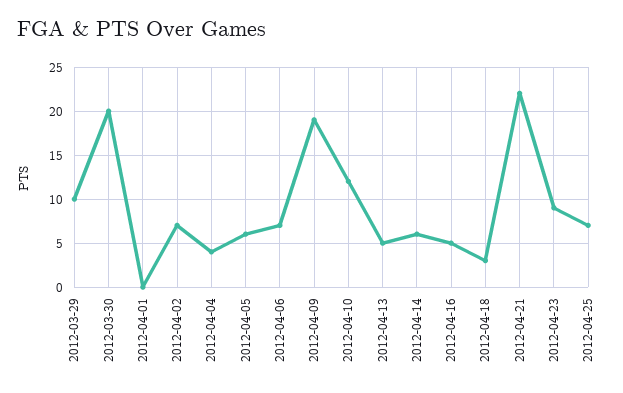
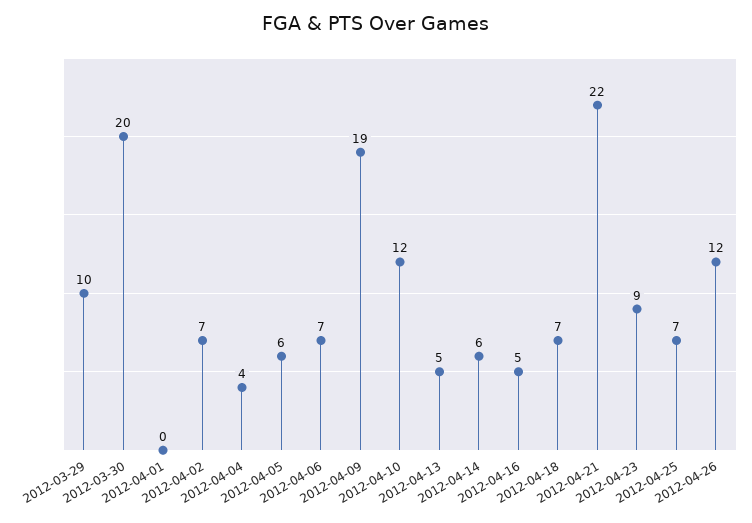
2012-04-18: 3 -> 7
2012-04-26: none -> 12

